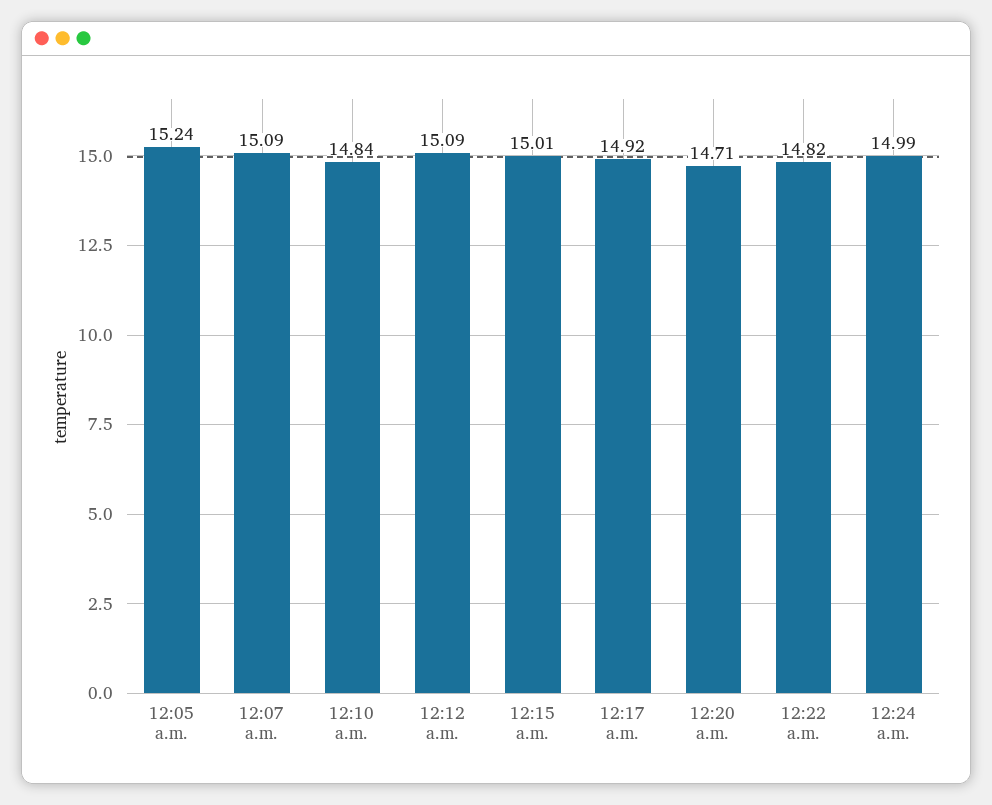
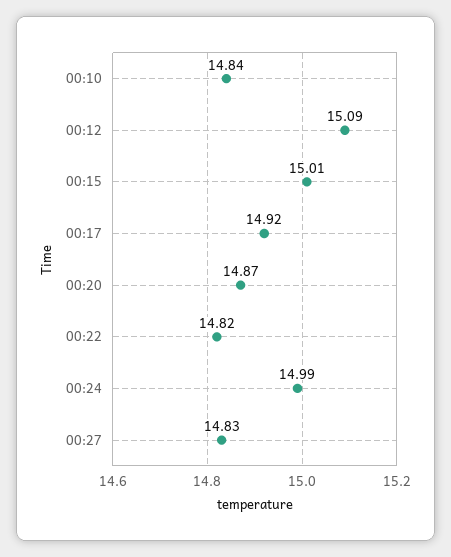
12:05 a.m.: 15.24 -> none
12:07 a.m.: 15.09 -> none
12:20 a.m.: 14.71 -> 14.87
00:27: none -> 14.83

